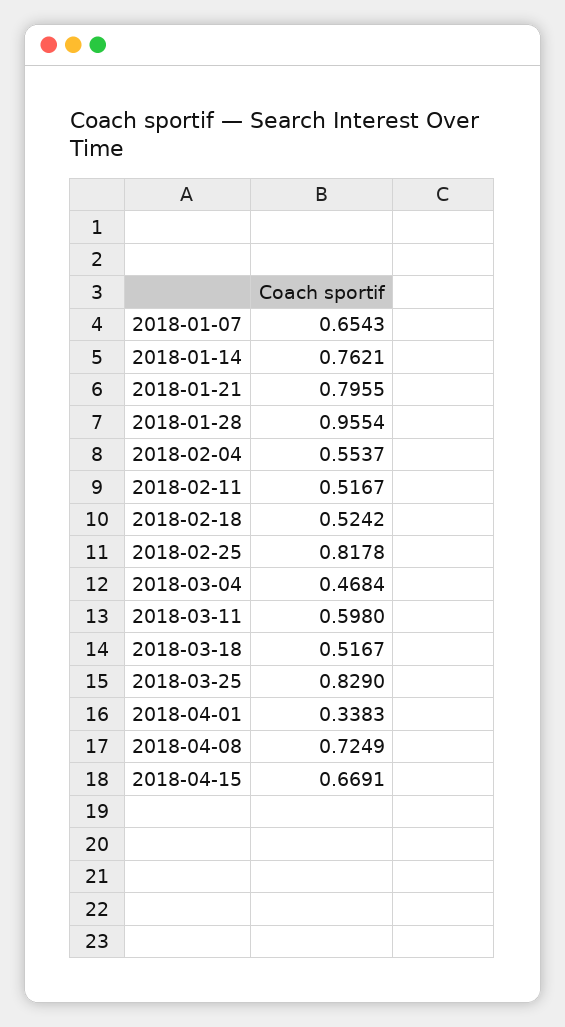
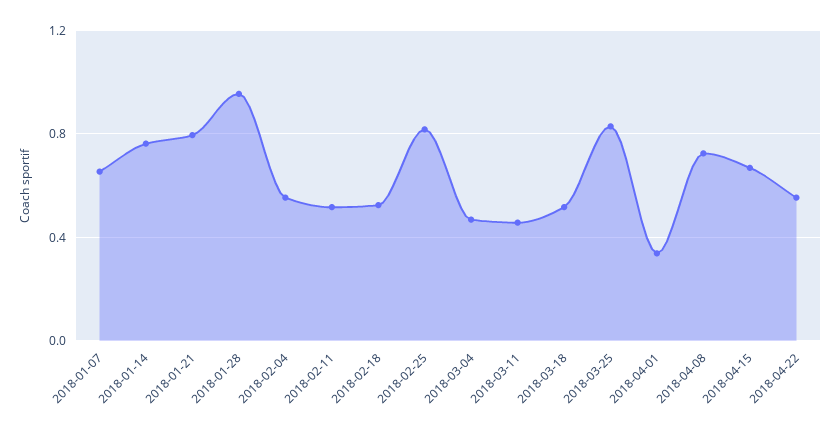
2018-03-11: 0.598 -> 0.45
2018-04-22: none -> 0.55

